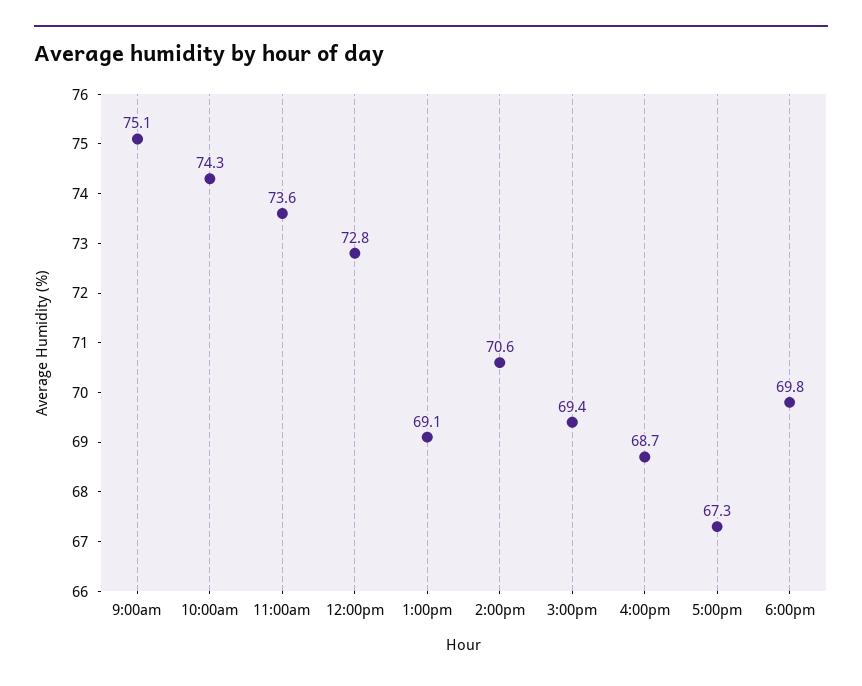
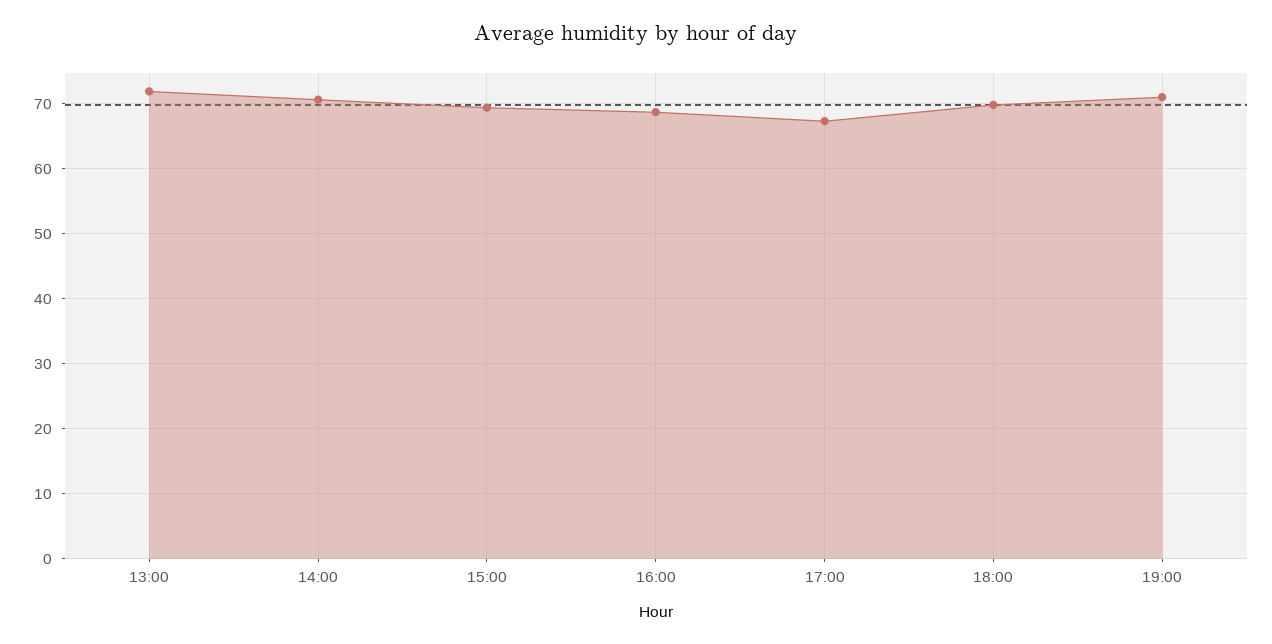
9:00am: 75.1 -> none
10:00am: 74.3 -> none
11:00am: 73.6 -> none
12:00pm: 72.8 -> none
1:00pm: 69.1 -> 72
19:00: none -> 71

